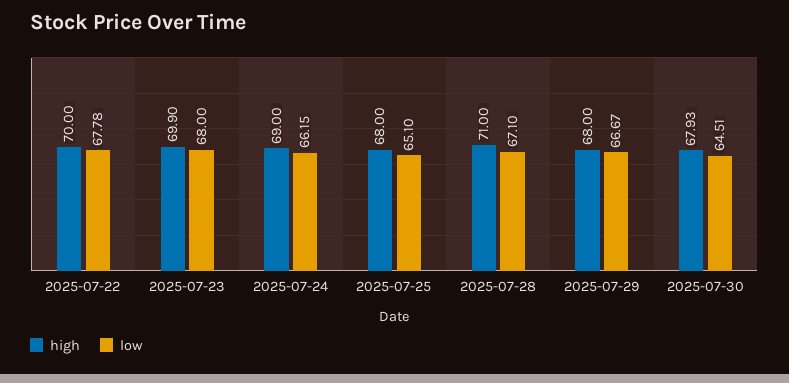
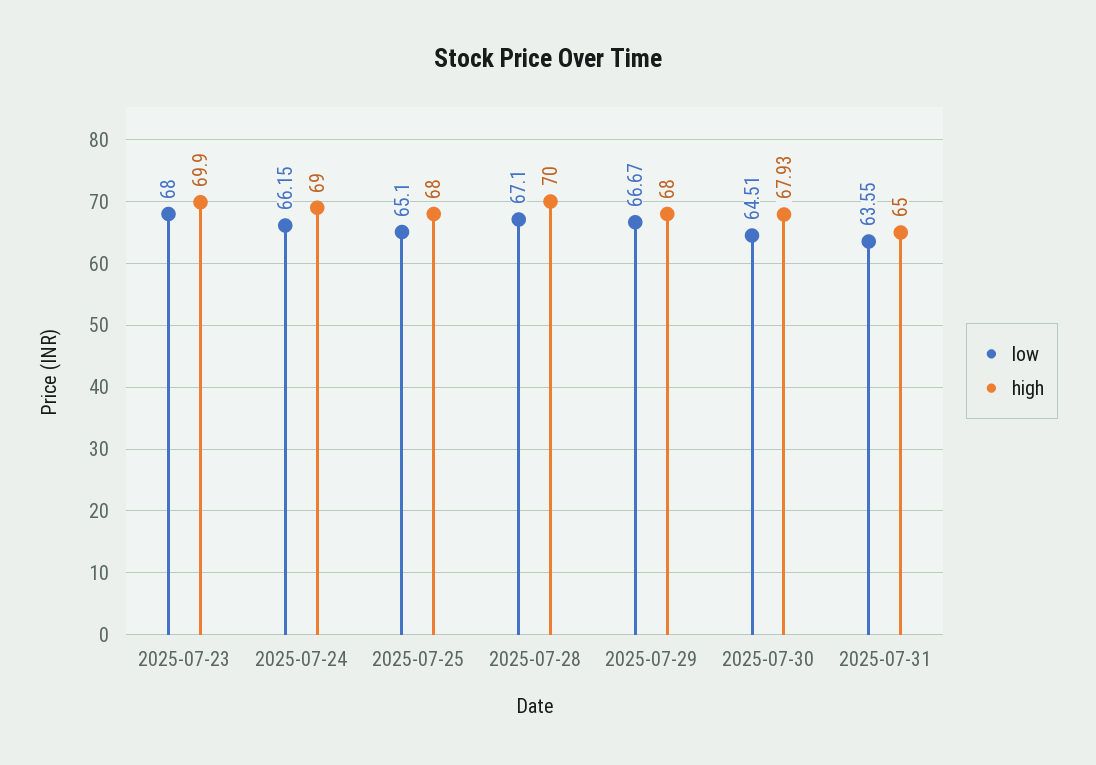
high, 2025-07-22: 70 -> none
low, 2025-07-22: 67.78 -> none
high, 2025-07-28: 71 -> 70
low, 2025-07-31: none -> 63.55
high, 2025-07-31: none -> 65

